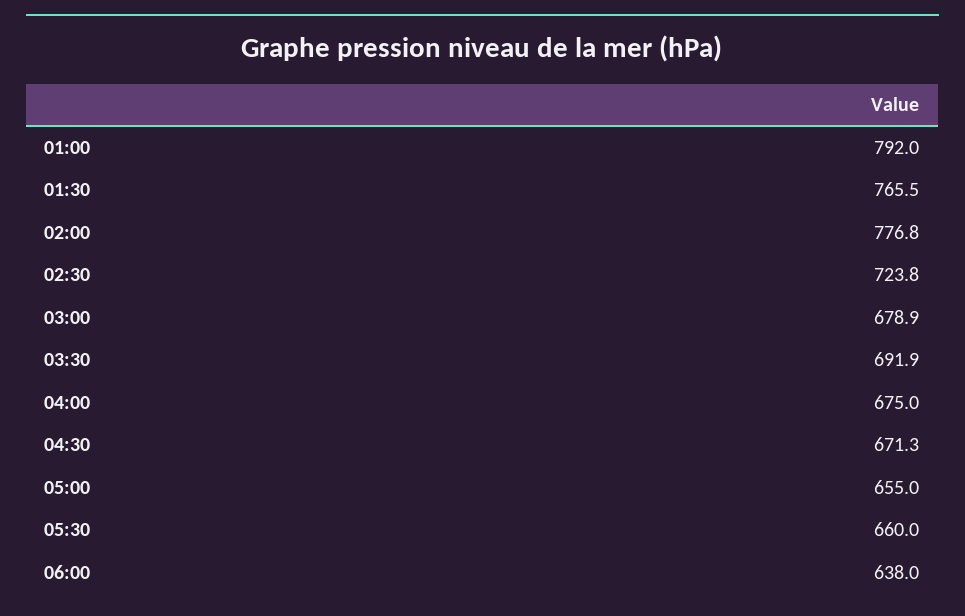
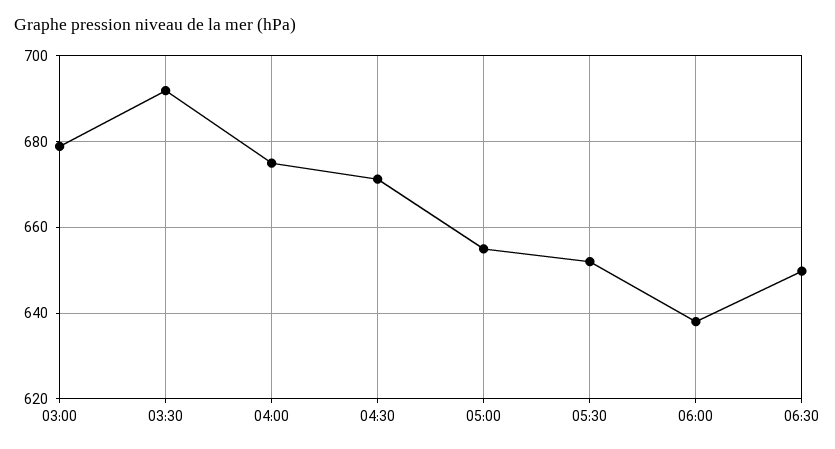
01:00: 792 -> none
01:30: 765.5 -> none
02:00: 776.8 -> none
02:30: 723.8 -> none
05:30: 660 -> 652
06:30: none -> 650

